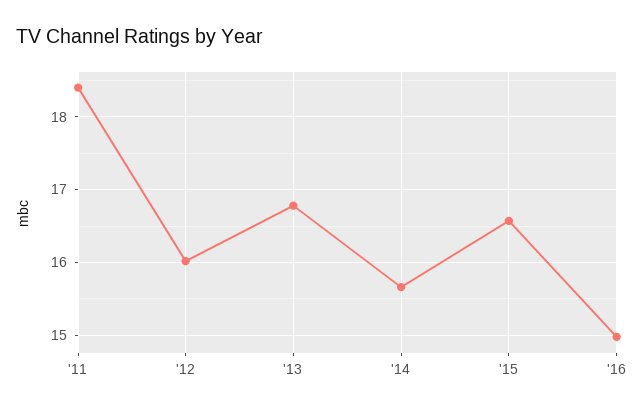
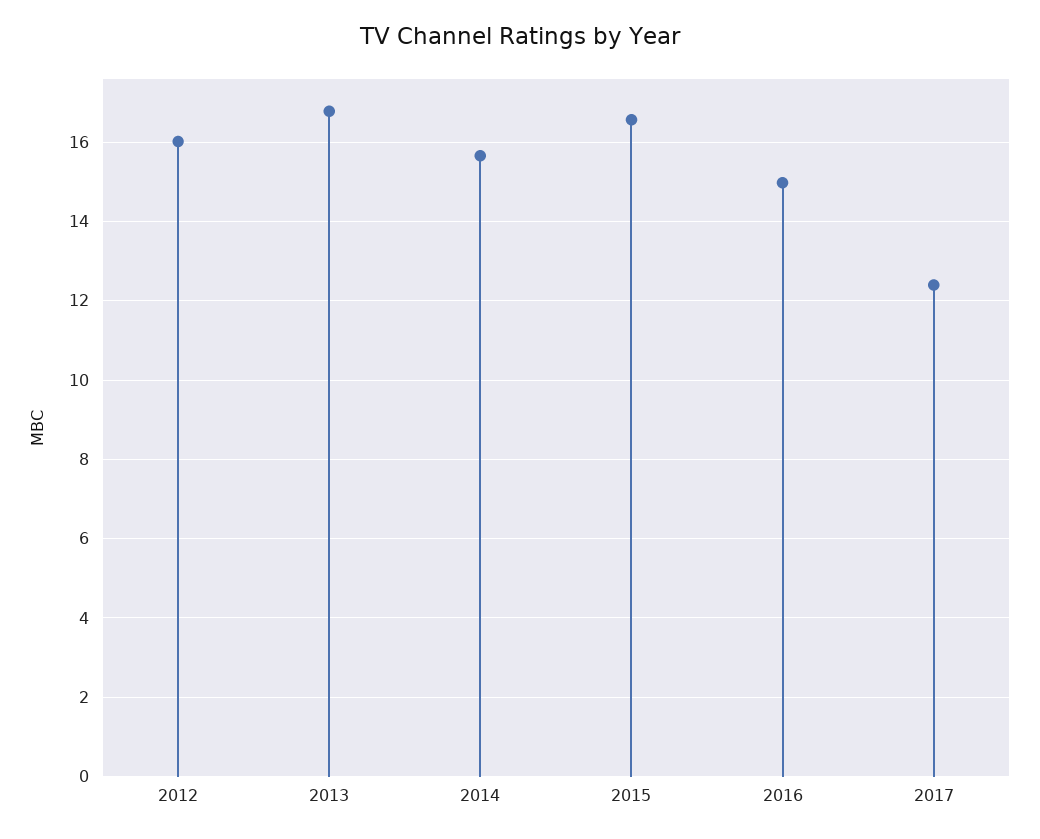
'11: 18.4 -> none
2017: none -> 12.4

